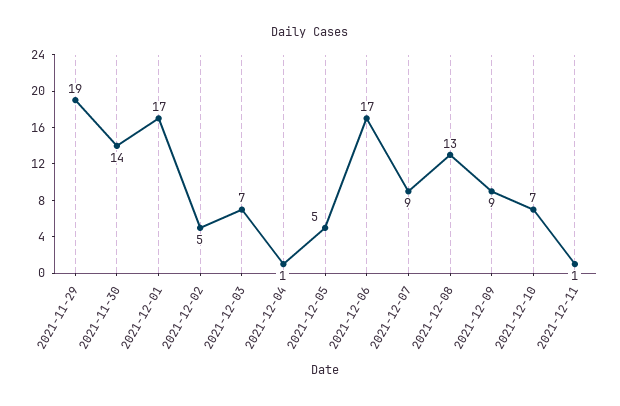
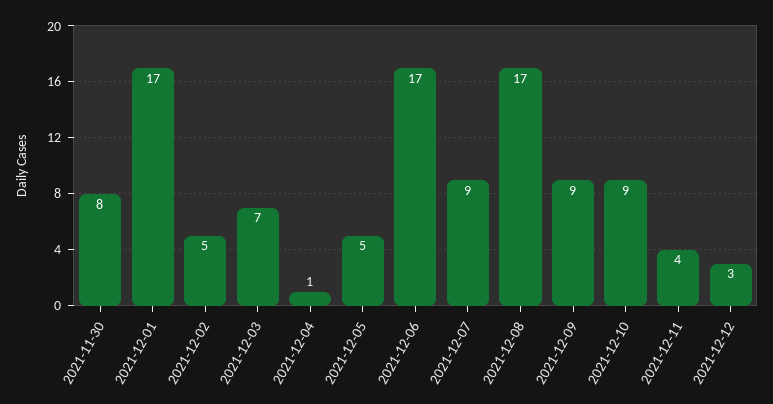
2021-11-29: 19 -> none
2021-11-30: 14 -> 8
2021-12-08: 13 -> 17
2021-12-10: 7 -> 9
2021-12-11: 1 -> 4
2021-12-12: none -> 3

